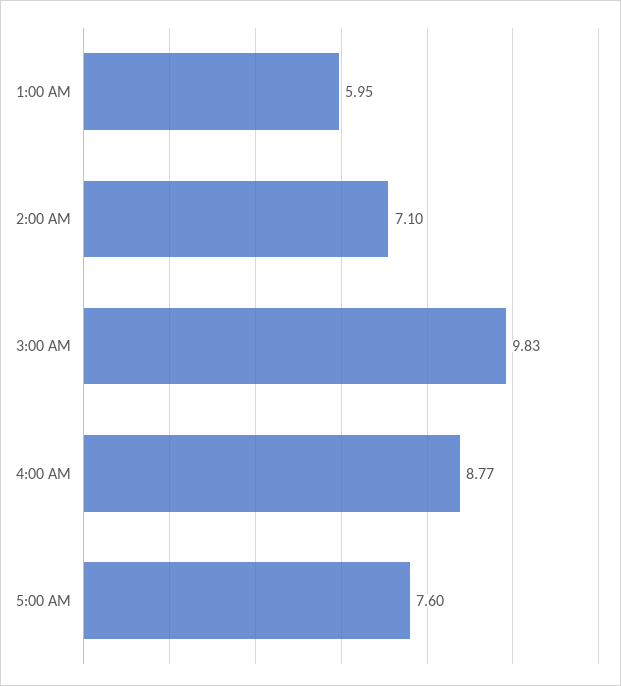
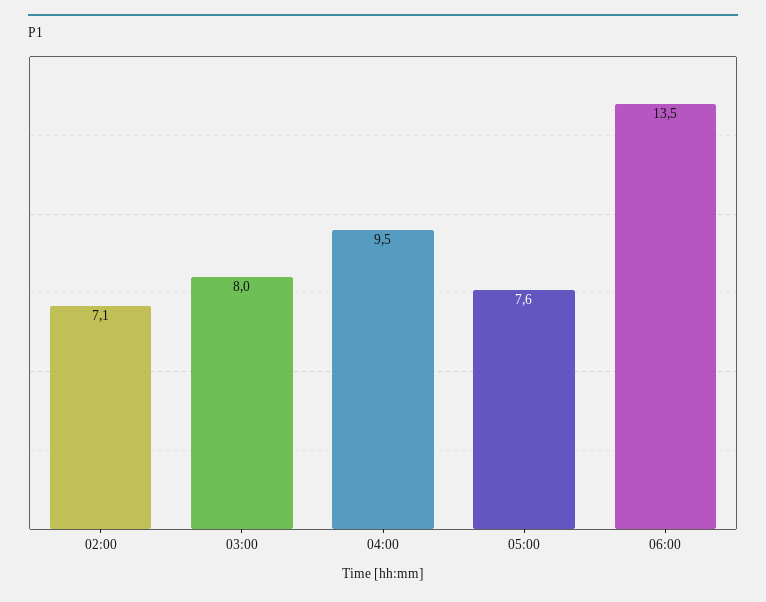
1:00 AM: 5.95 -> none
3:00 AM: 9.83 -> 8
4:00 AM: 8.77 -> 9.5
06:00: none -> 13.5

